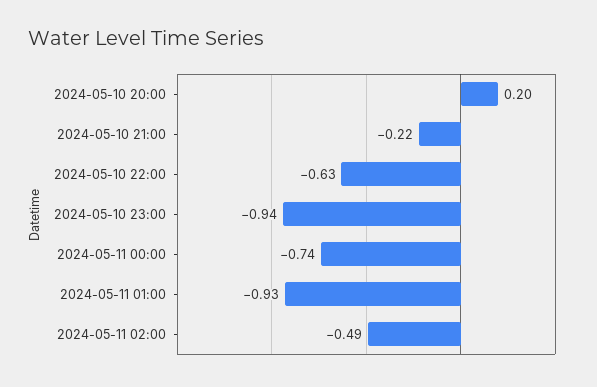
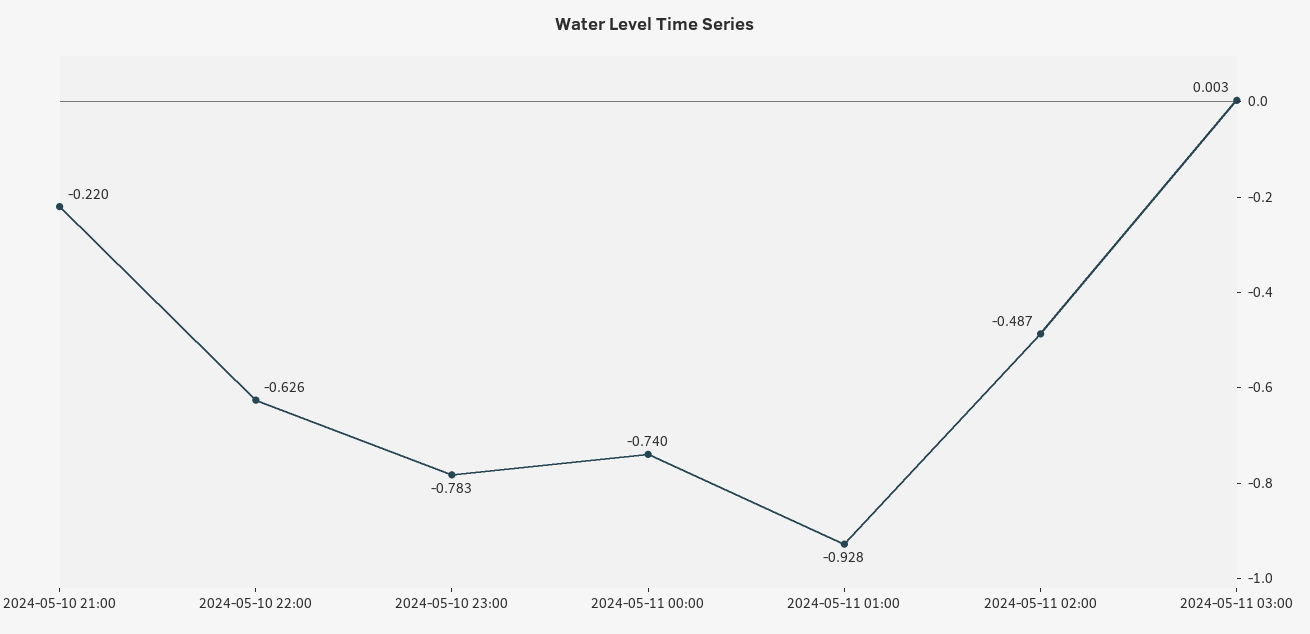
2024-05-10 20:00: 0.2 -> none
2024-05-10 23:00: -0.94 -> -0.783
2024-05-11 03:00: none -> 0.003

